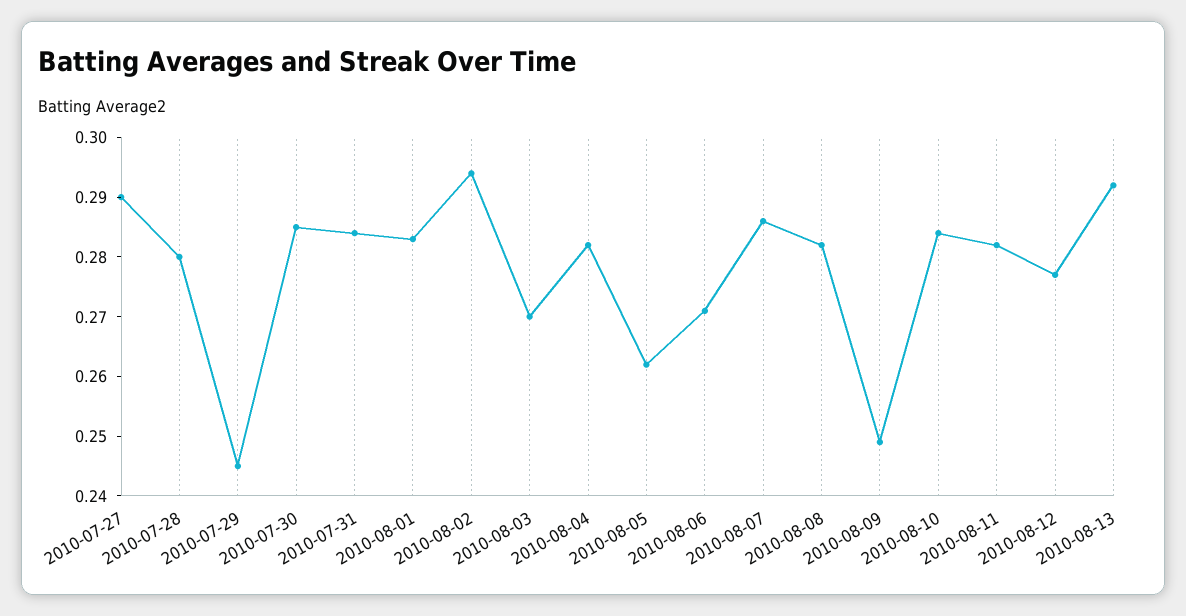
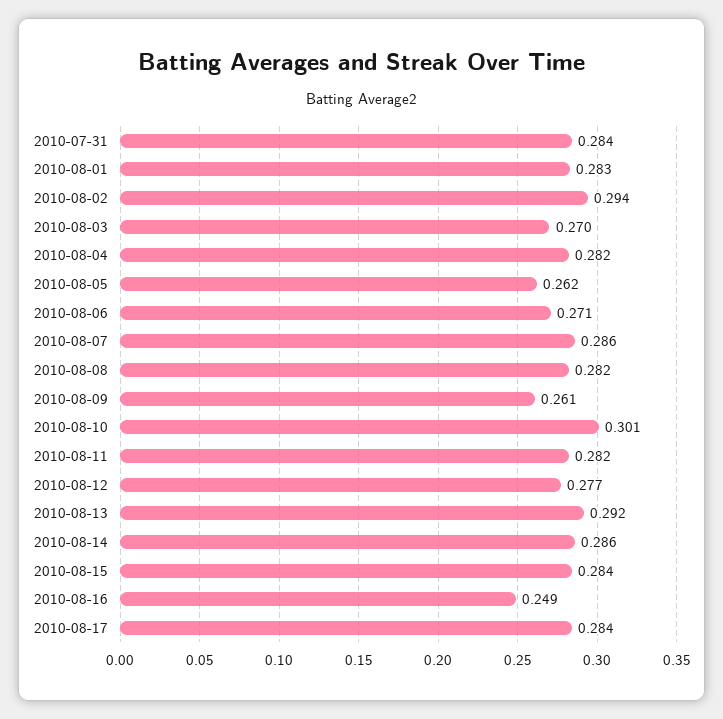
2010-07-27: 0.29 -> none
2010-07-28: 0.28 -> none
2010-07-29: 0.245 -> none
2010-07-30: 0.285 -> none
2010-08-09: 0.25 -> 0.261
2010-08-10: 0.285 -> 0.301
2010-08-14: none -> 0.286
2010-08-15: none -> 0.284
2010-08-16: none -> 0.249
2010-08-17: none -> 0.284

